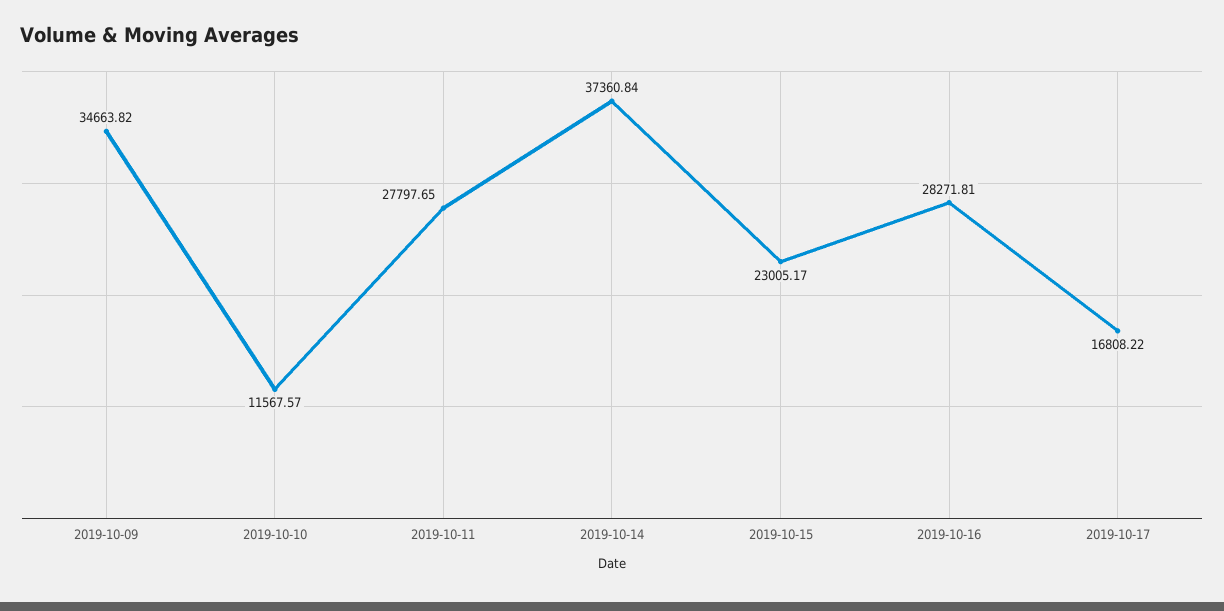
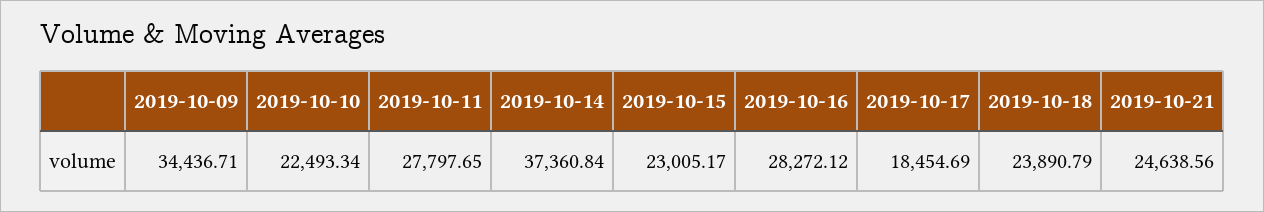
2019-10-09: 34663.82 -> 34436.71
2019-10-10: 11567.57 -> 22493.34
2019-10-16: 28271.81 -> 28272.12
2019-10-17: 16808.22 -> 18454.69
2019-10-18: none -> 23890.79
2019-10-21: none -> 24638.56

